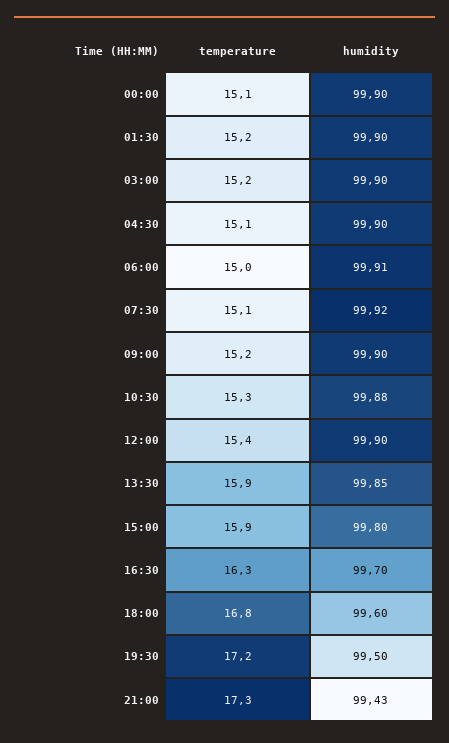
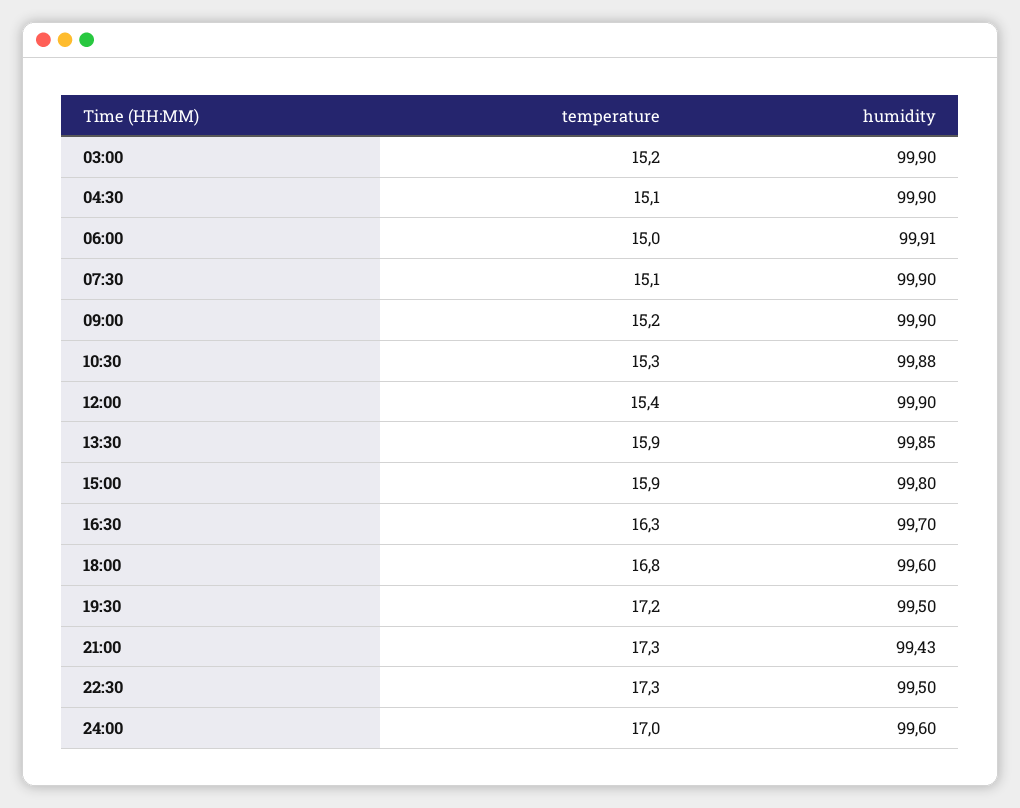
temperature, 00:00: 15.1 -> none
humidity, 00:00: 99.9 -> none
temperature, 01:30: 15.2 -> none
humidity, 01:30: 99.9 -> none
humidity, 07:30: 99.92 -> 99.9
temperature, 22:30: none -> 17.3
humidity, 22:30: none -> 99.5
temperature, 24:00: none -> 17
humidity, 24:00: none -> 99.6

